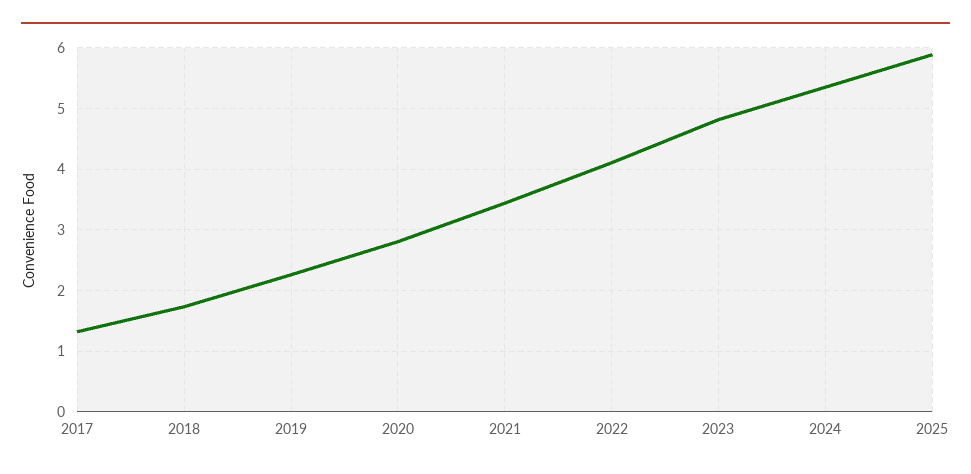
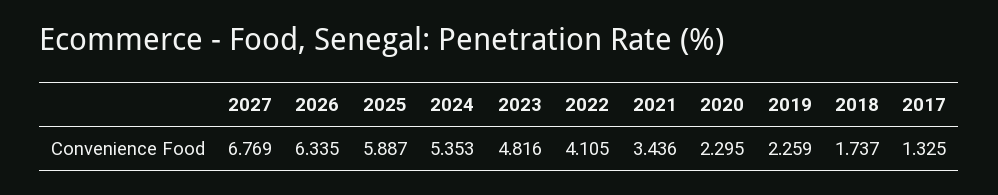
2020: 2.8 -> 2.295
2027: none -> 6.769
2026: none -> 6.335

